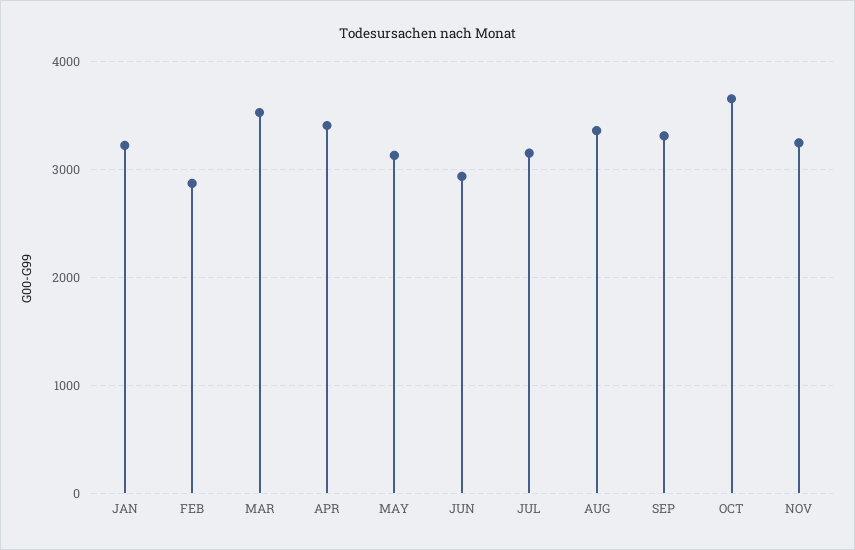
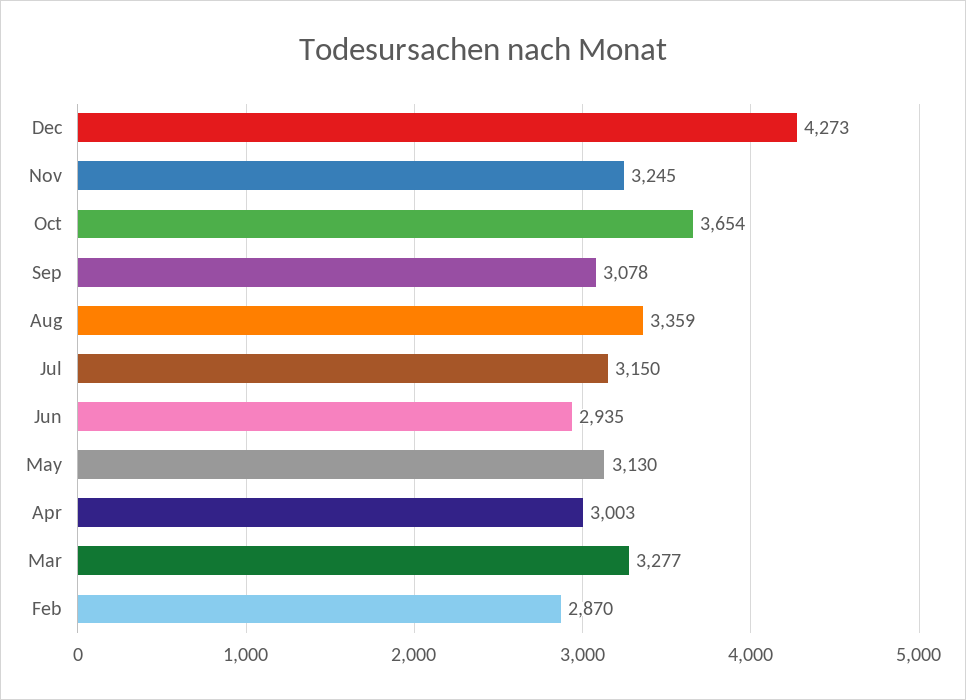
JAN: 3200 -> none
MAR: 3500 -> 3277
APR: 3400 -> 3003
SEP: 3300 -> 3078
Dec: none -> 4273

